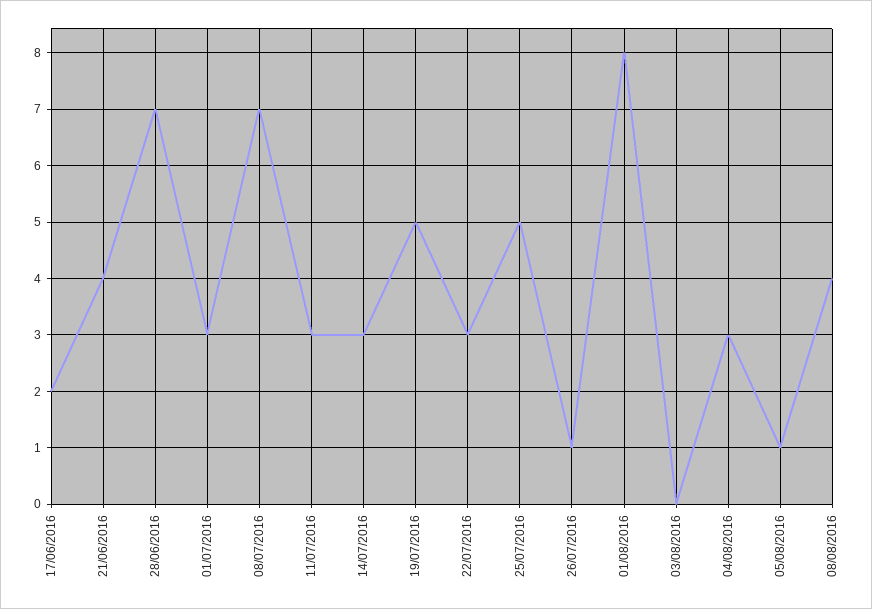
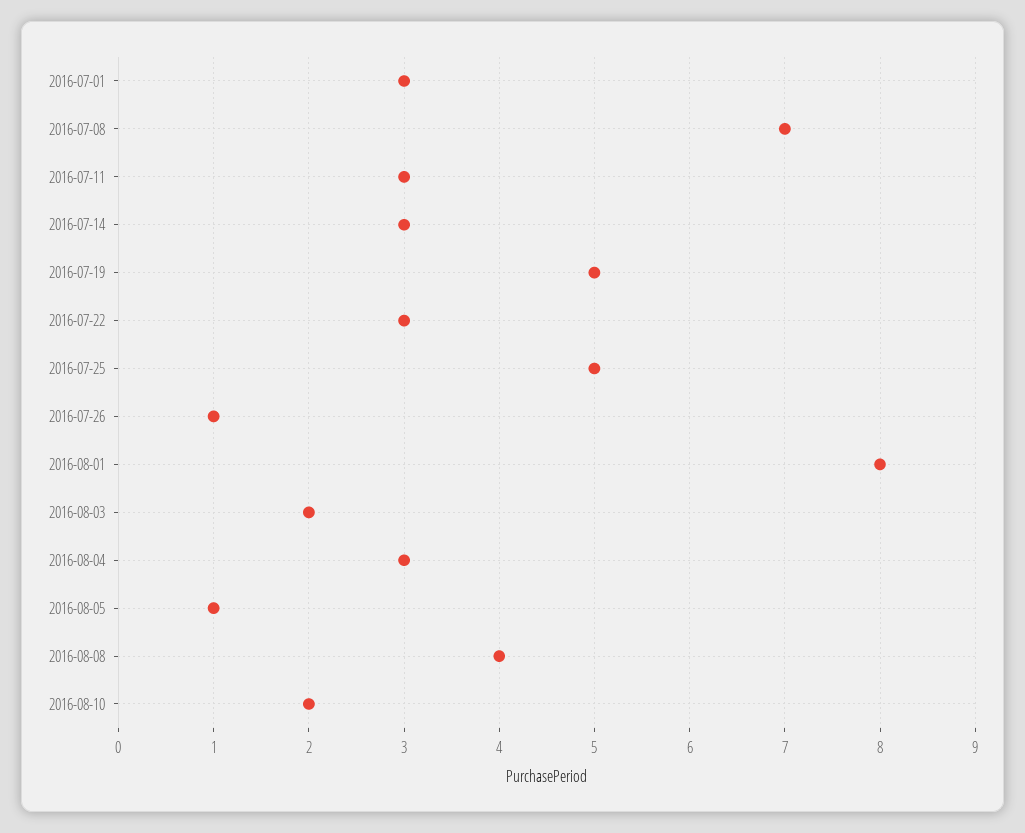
17/06/2016: 2 -> none
21/06/2016: 4 -> none
28/06/2016: 7 -> none
03/08/2016: 0 -> 2
2016-08-10: none -> 2

